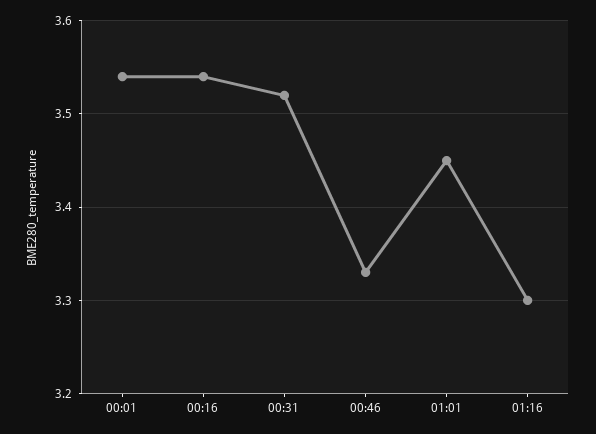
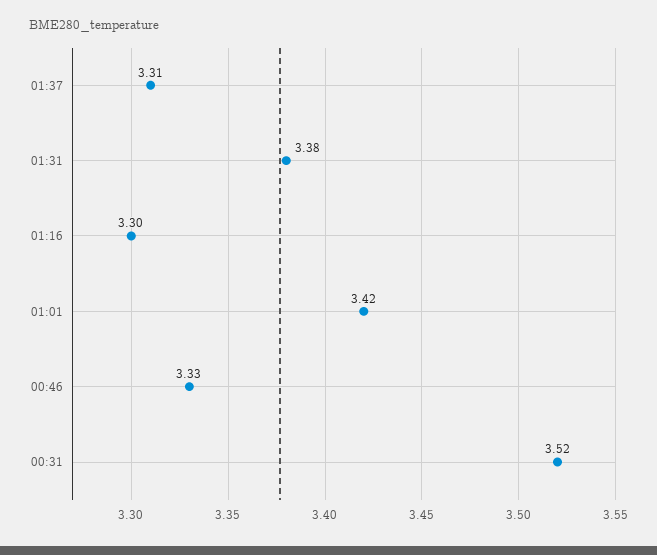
00:01: 3.54 -> none
00:16: 3.54 -> none
01:01: 3.45 -> 3.42
01:37: none -> 3.31
01:31: none -> 3.38

